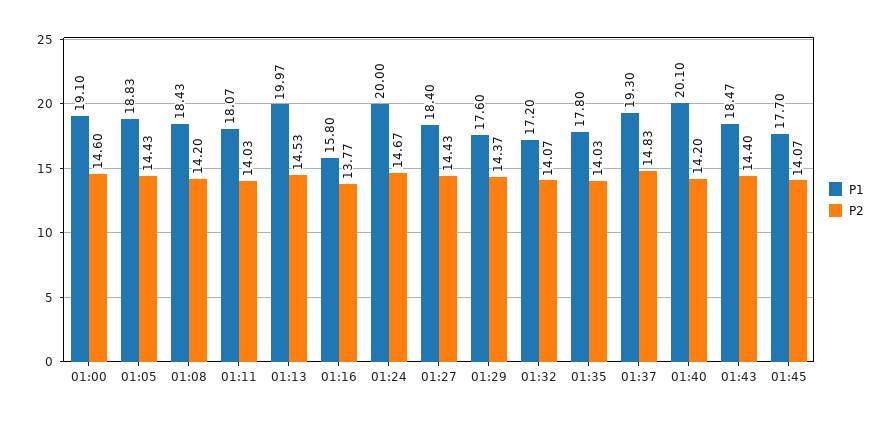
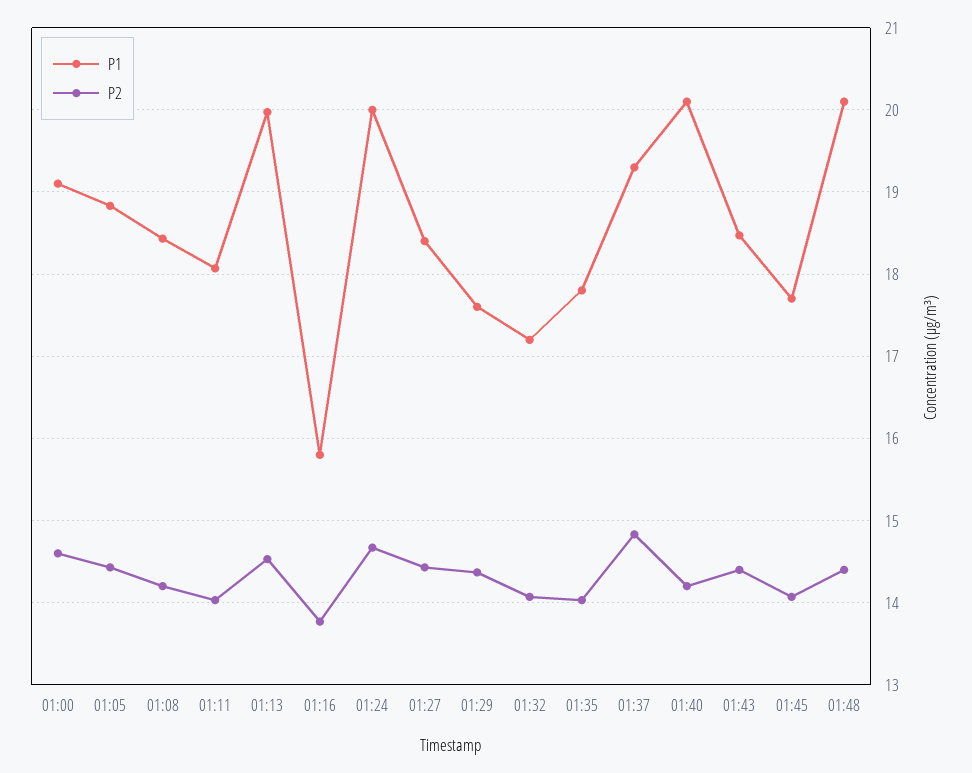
P1, 01:48: none -> 20.1
P2, 01:48: none -> 14.4

